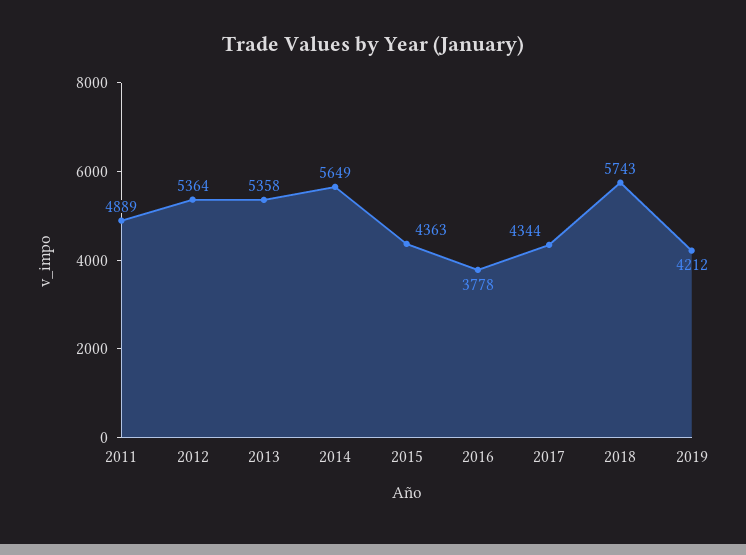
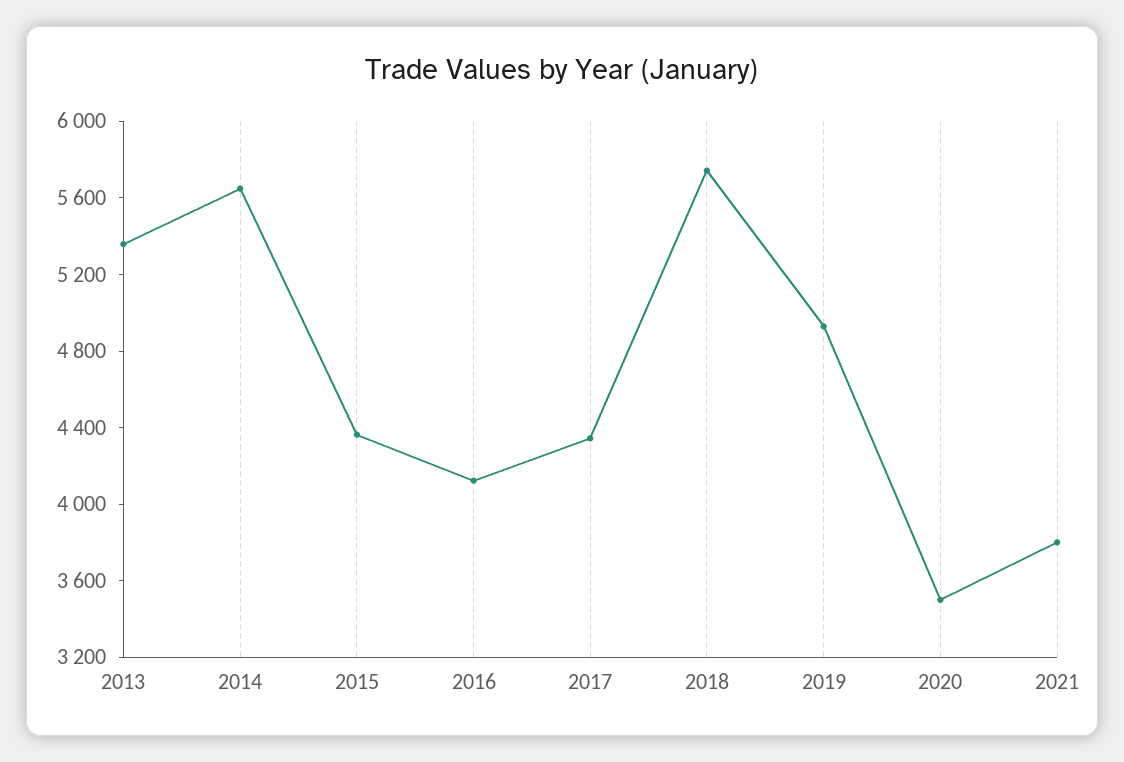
2011: 4889 -> none
2012: 5364 -> none
2016: 3778 -> 4100
2019: 4212 -> 4900
2020: none -> 3500
2021: none -> 3800

